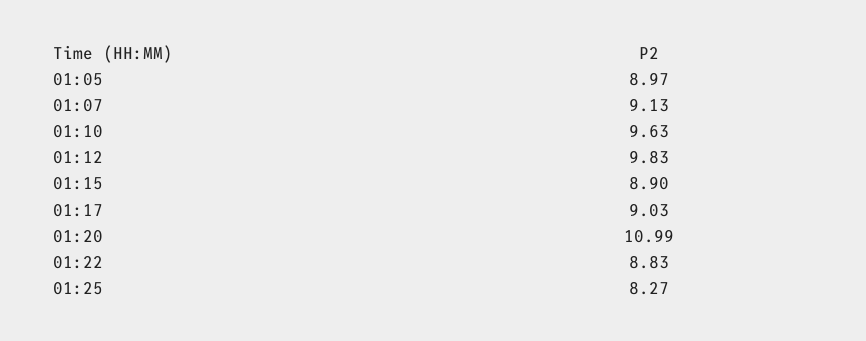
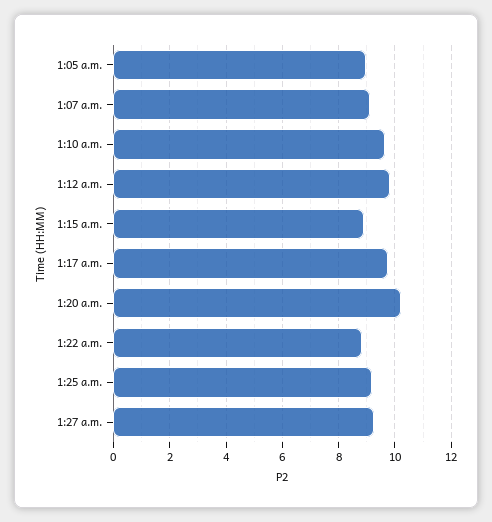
01:17: 9.03 -> 9.75
01:20: 10.99 -> 10.25
01:25: 8.27 -> 9.25
1:27 a.m.: none -> 9.25

